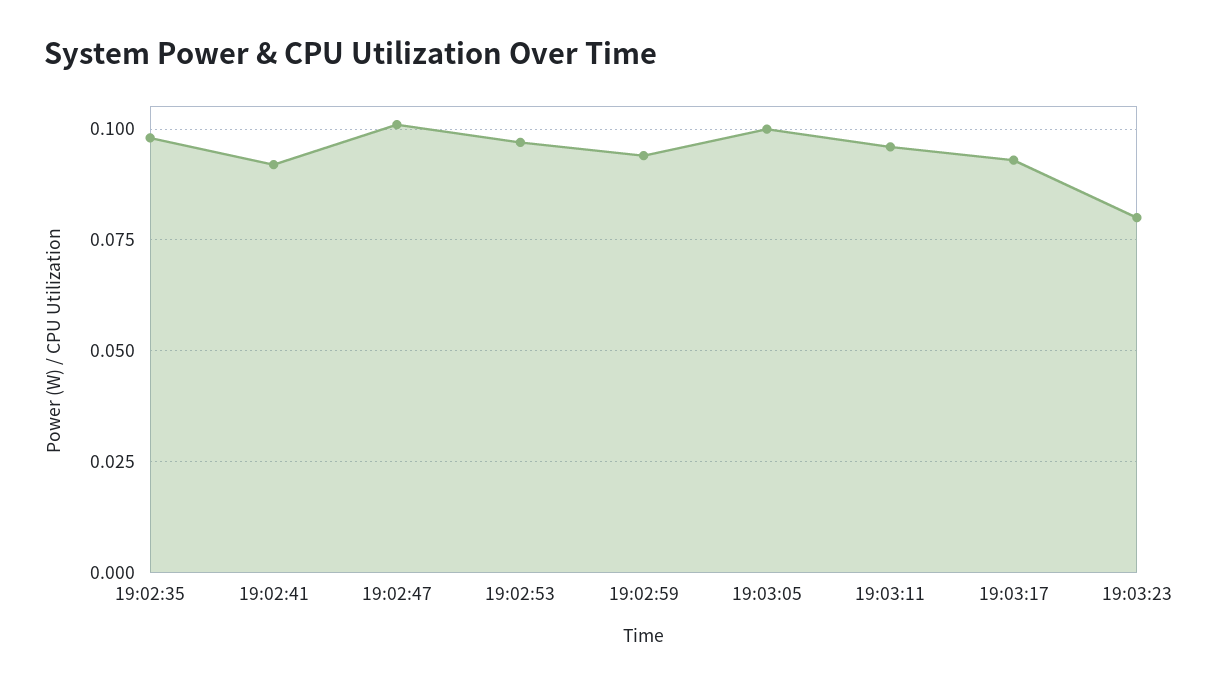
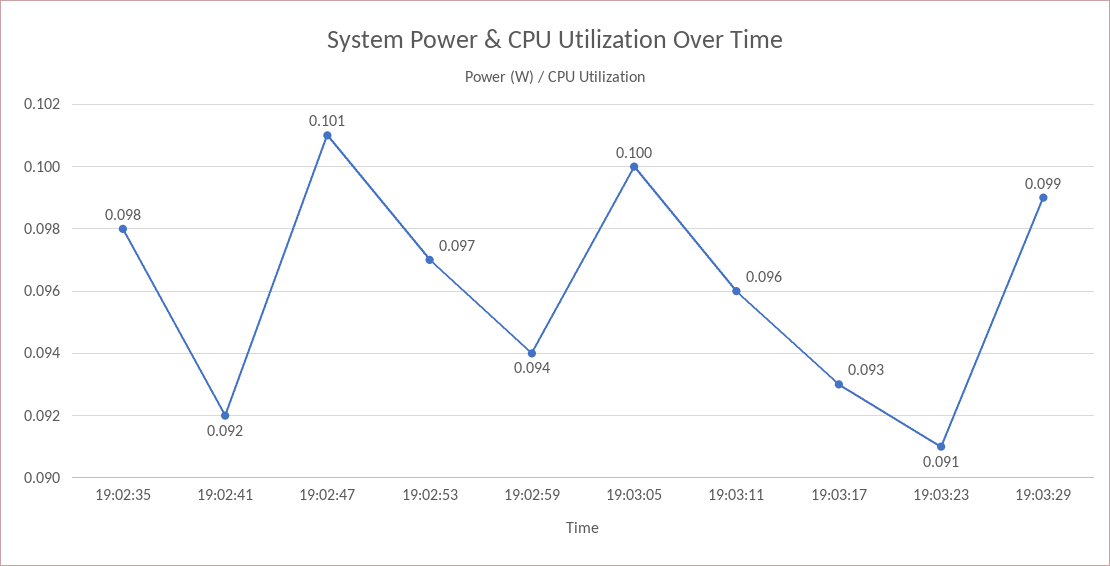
19:03:23: 0.08 -> 0.091
19:03:29: none -> 0.099

